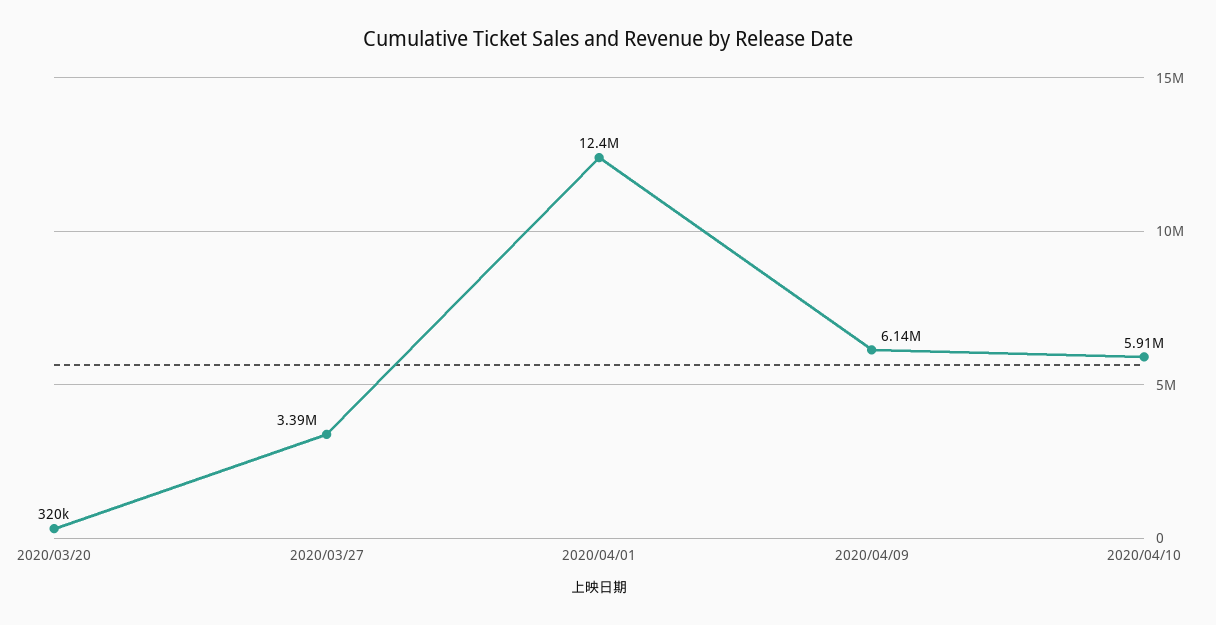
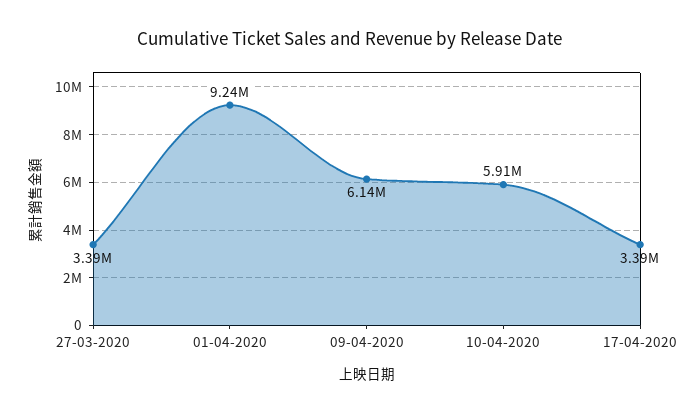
2020/03/20: 320000 -> none
2020/04/01: 12400000 -> 9240000
17-04-2020: none -> 3390000

